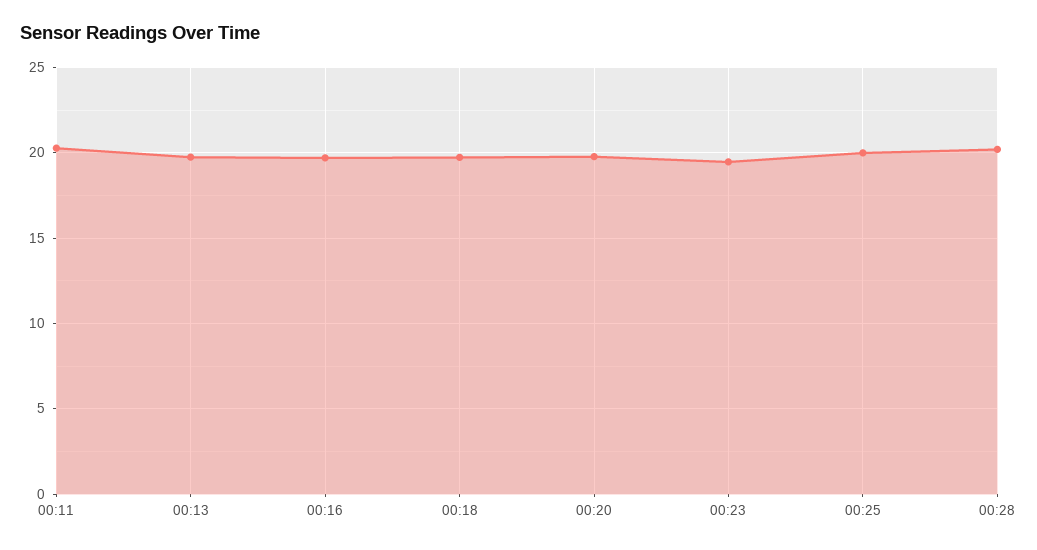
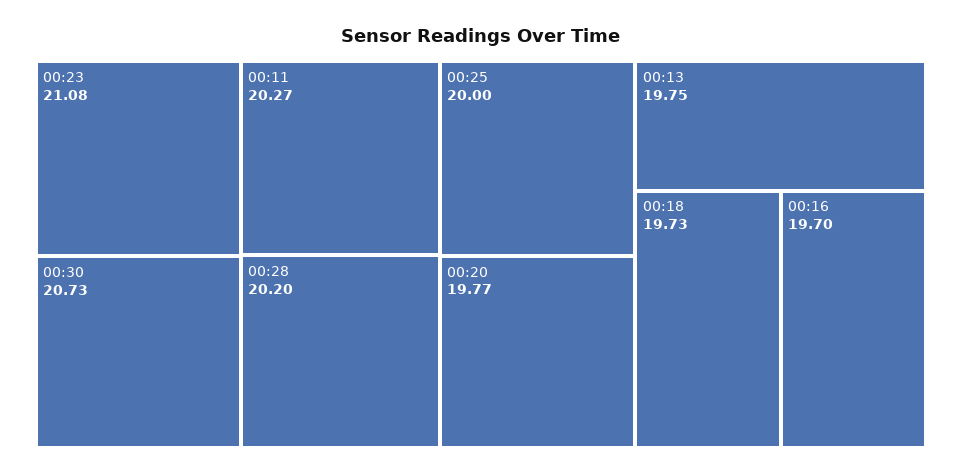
00:23: 19.5 -> 21.08
00:30: none -> 20.73

